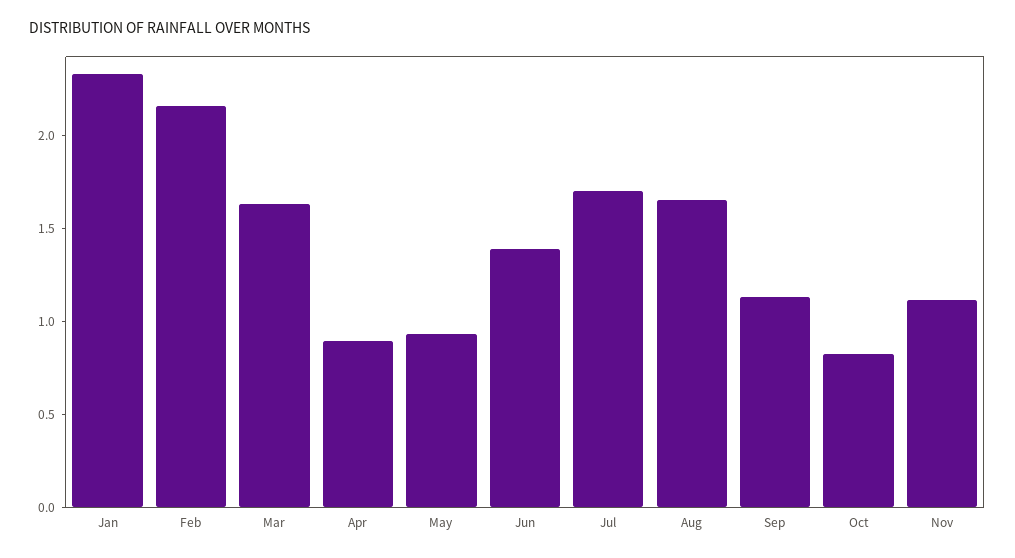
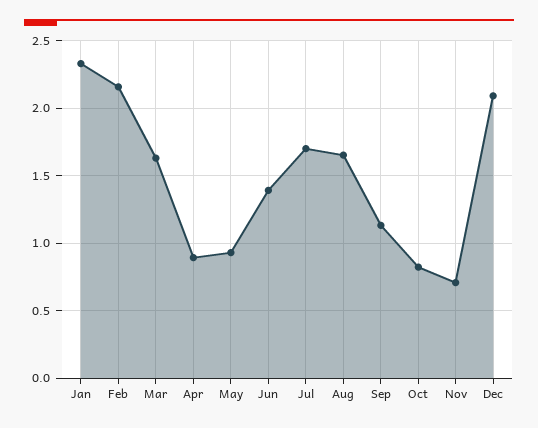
Nov: 1.1 -> 0.7
Dec: none -> 2.1

